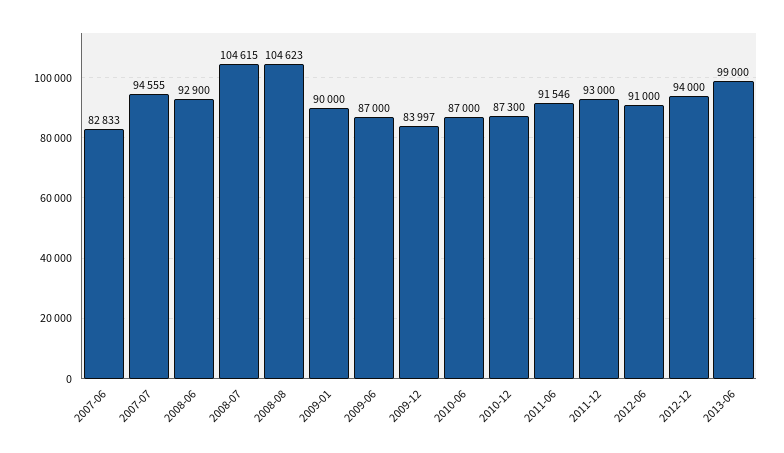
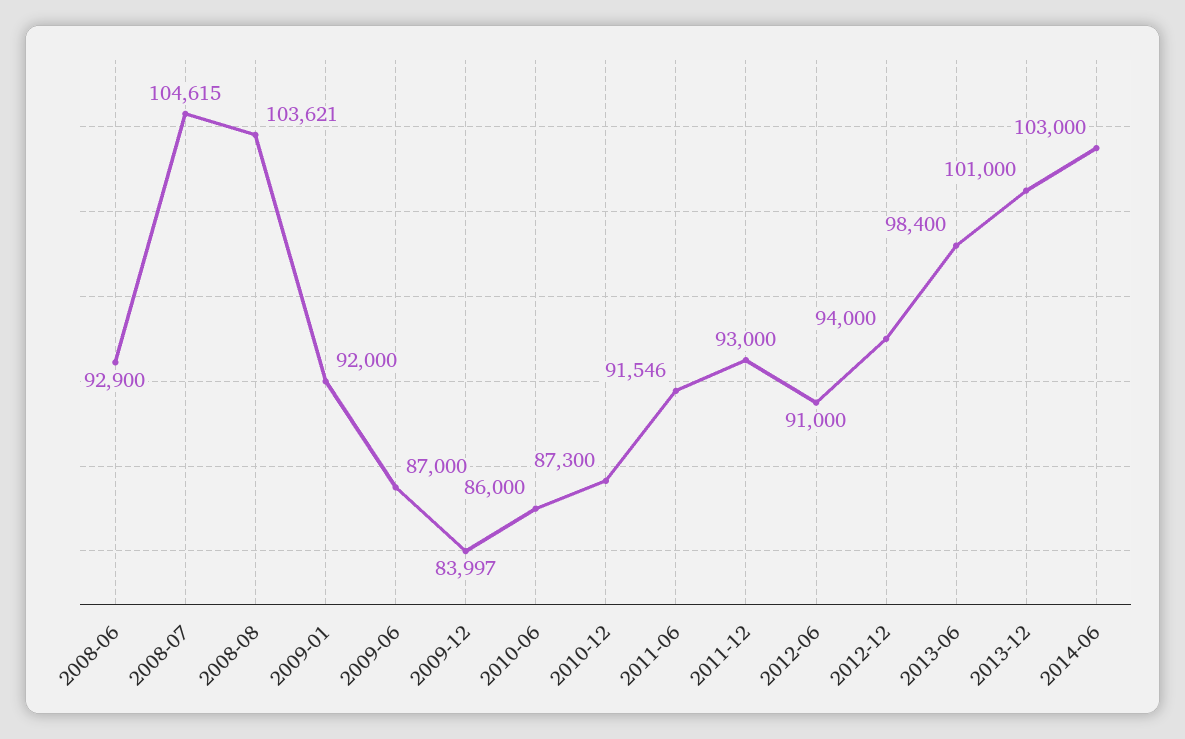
2007-06: 82833 -> none
2007-07: 94555 -> none
2008-08: 104623 -> 103621
2009-01: 90000 -> 92000
2010-06: 87000 -> 86000
2013-06: 99000 -> 98400
2013-12: none -> 101000
2014-06: none -> 103000

